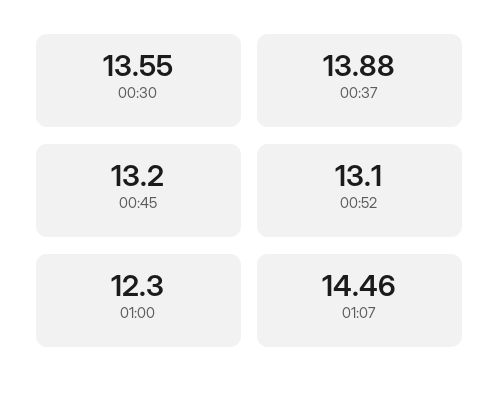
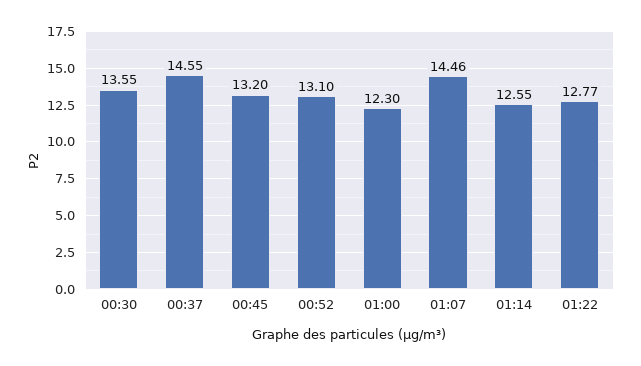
00:37: 13.88 -> 14.55
01:14: none -> 12.55
01:22: none -> 12.77

